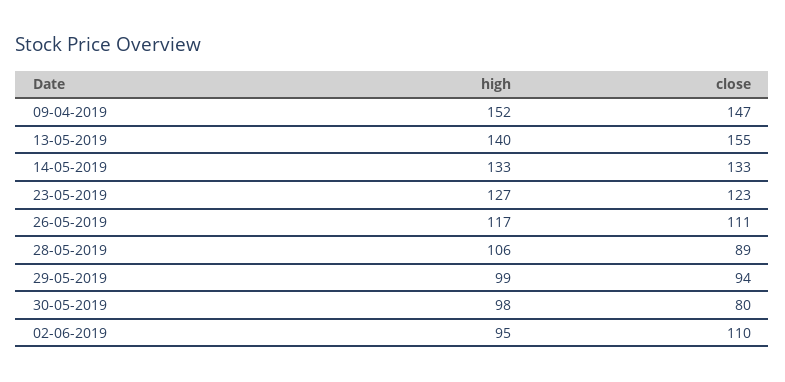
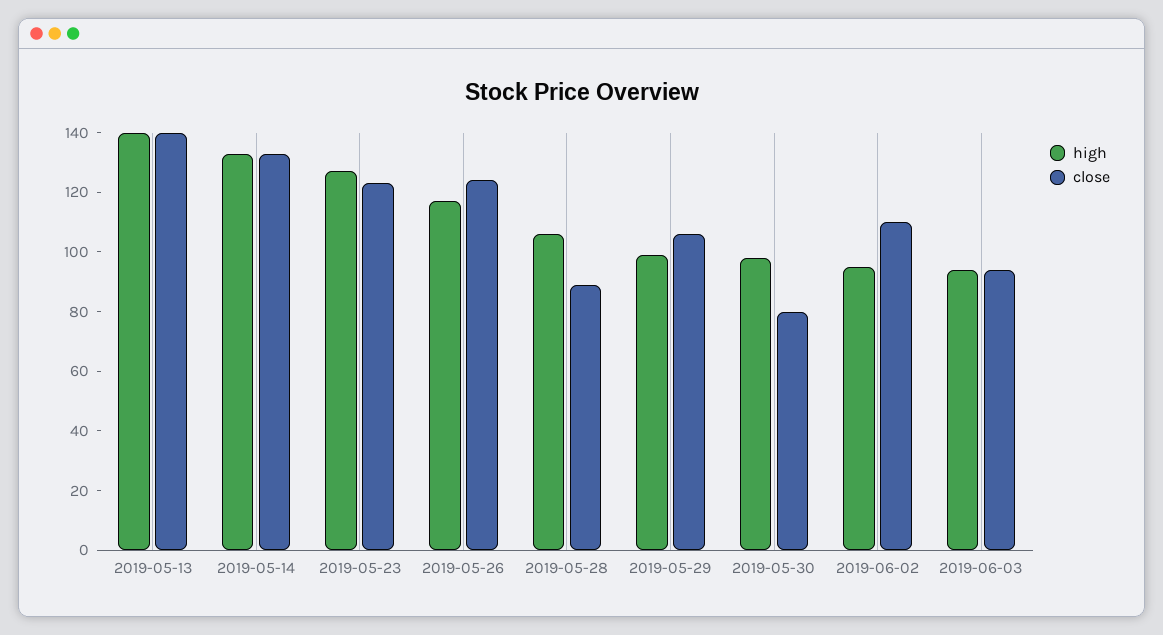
high, 09-04-2019: 152 -> none
close, 09-04-2019: 147 -> none
close, 13-05-2019: 155 -> 140
close, 26-05-2019: 111 -> 125
close, 29-05-2019: 94 -> 105
high, 2019-06-03: none -> 95
close, 2019-06-03: none -> 95

